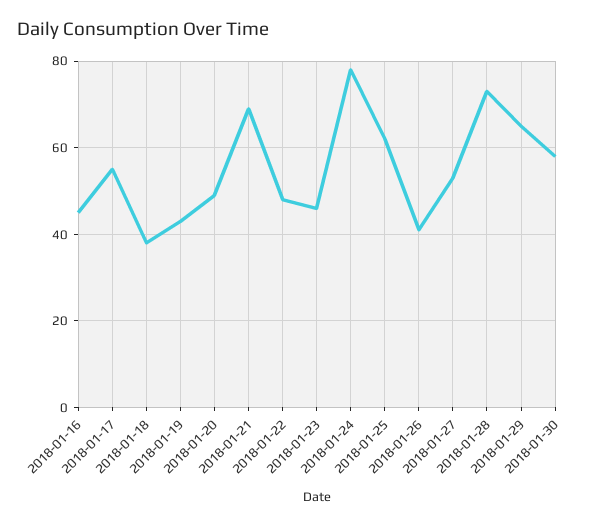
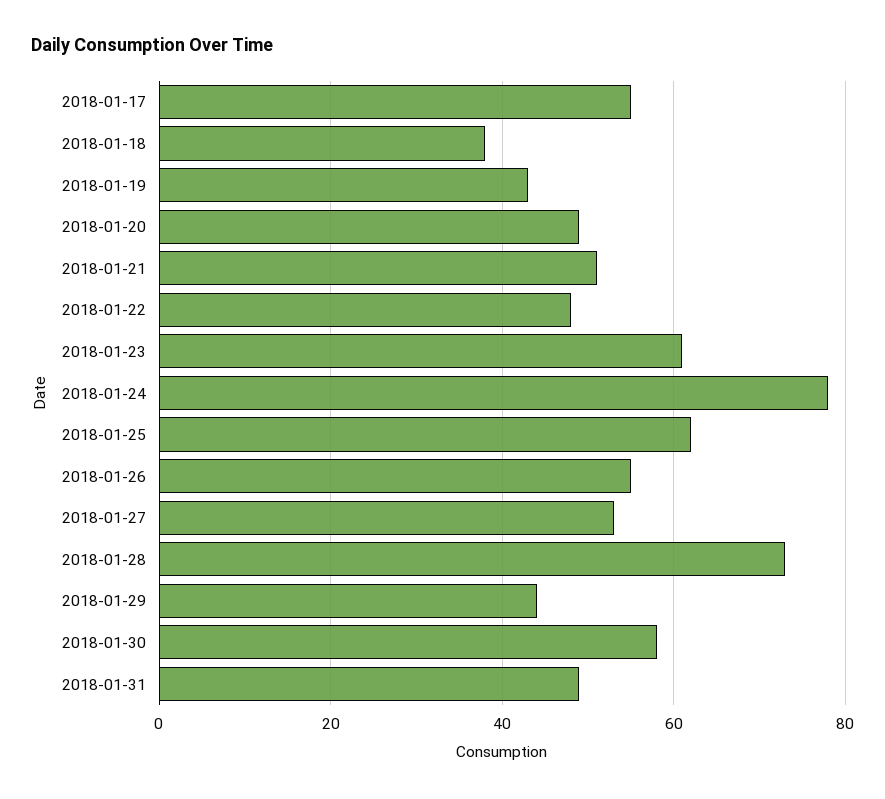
2018-01-16: 45 -> none
2018-01-21: 70 -> 50
2018-01-23: 45 -> 60
2018-01-26: 40 -> 55
2018-01-29: 65 -> 45
2018-01-31: none -> 50

